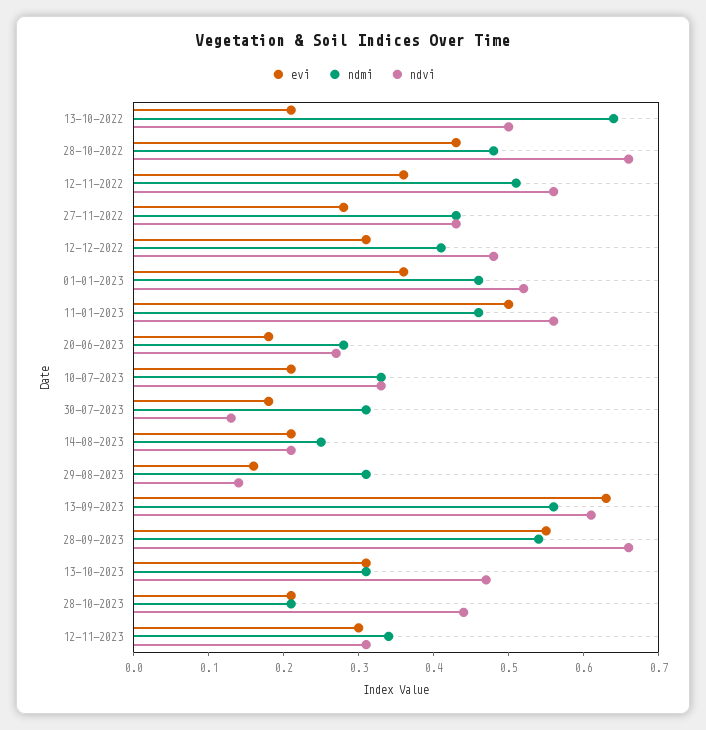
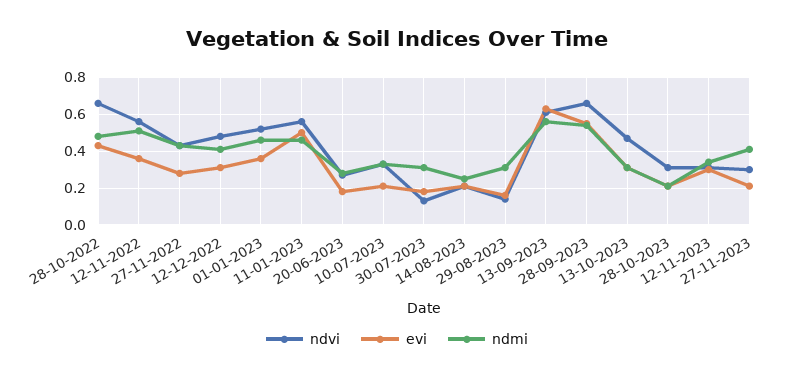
evi, 13-10-2022: 0.2 -> none
ndmi, 13-10-2022: 0.65 -> none
ndvi, 13-10-2022: 0.5 -> none
ndvi, 28-10-2023: 0.45 -> 0.3
ndvi, 27-11-2023: none -> 0.3
evi, 27-11-2023: none -> 0.2
ndmi, 27-11-2023: none -> 0.4

